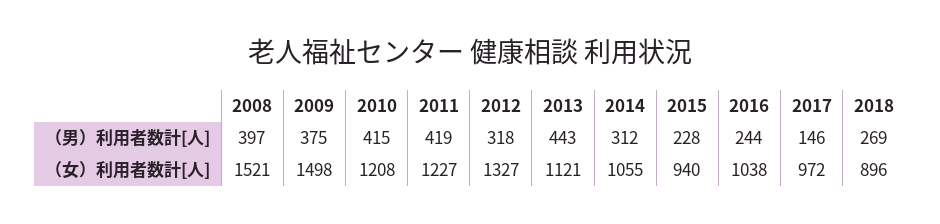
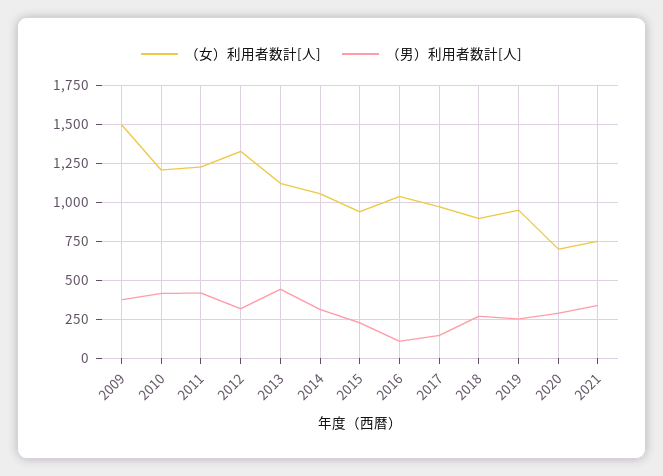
（男）利用者数計[人], 2008: 397 -> none
（男）利用者数計[人], 2016: 244 -> 100
（女）利用者数計[人], 2008: 1521 -> none
（女）利用者数計[人], 2019: none -> 950
（男）利用者数計[人], 2019: none -> 250
（女）利用者数計[人], 2020: none -> 700
（男）利用者数計[人], 2020: none -> 300
（女）利用者数計[人], 2021: none -> 750
（男）利用者数計[人], 2021: none -> 350

